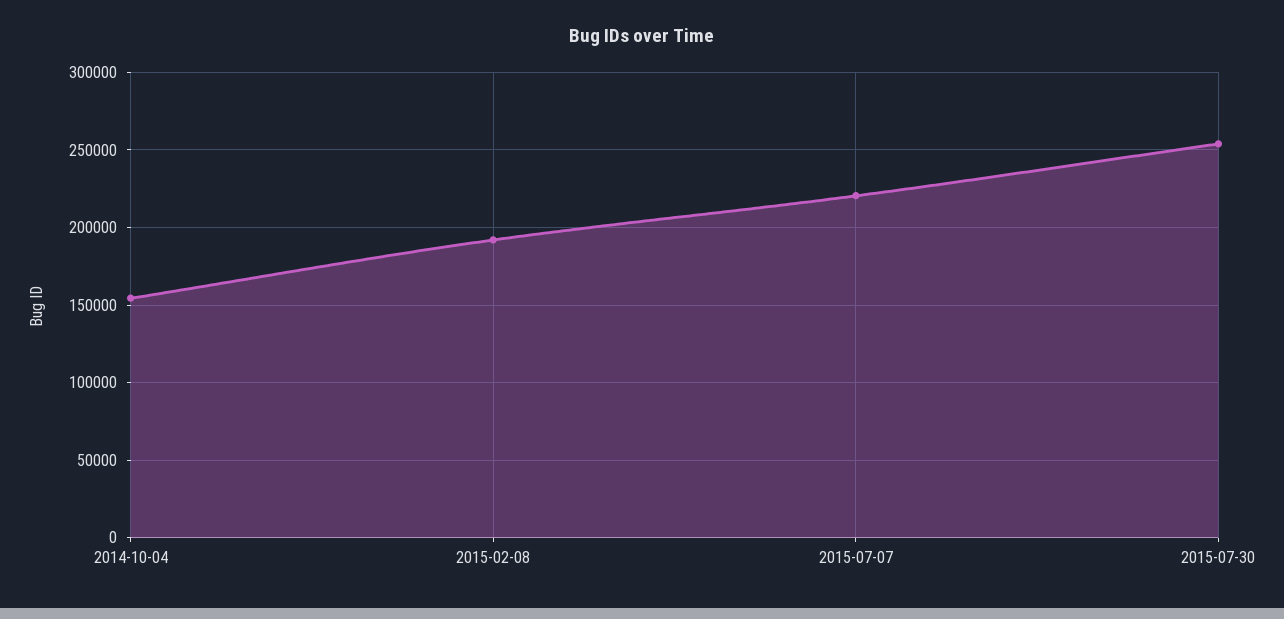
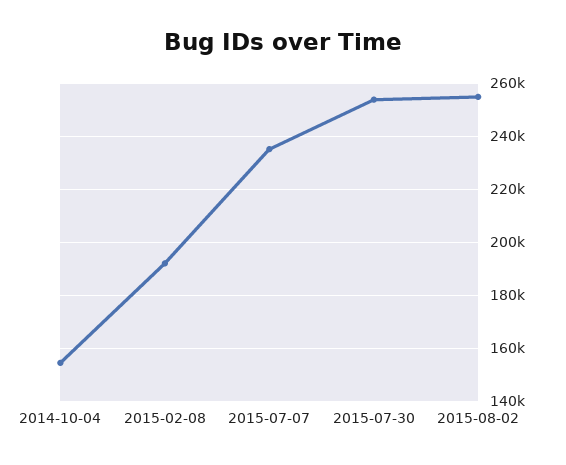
2015-07-07: 220000 -> 235000
2015-08-02: none -> 255000

